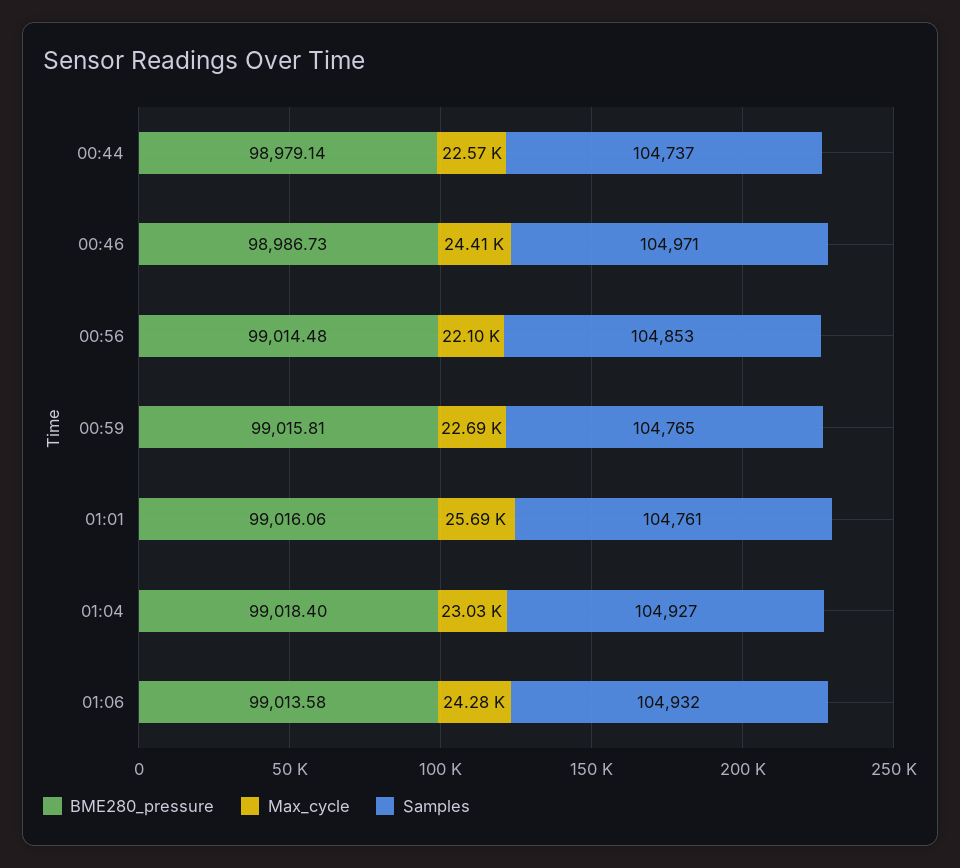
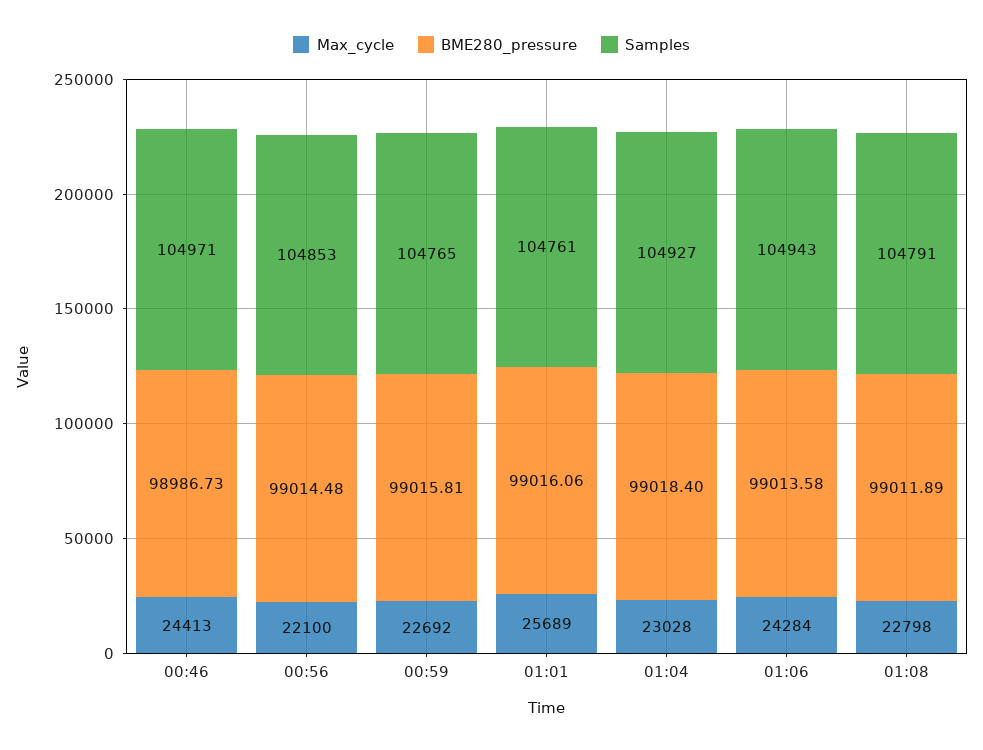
BME280_pressure, 00:44: 98979.14 -> none
Max_cycle, 00:44: 22570 -> none
Samples, 00:44: 104737 -> none
Samples, 01:06: 104932 -> 104943
Max_cycle, 01:08: none -> 22798
BME280_pressure, 01:08: none -> 99011.89
Samples, 01:08: none -> 104791

